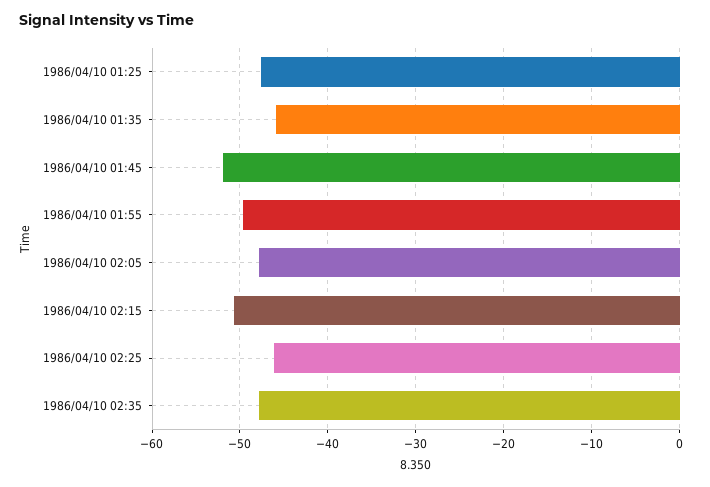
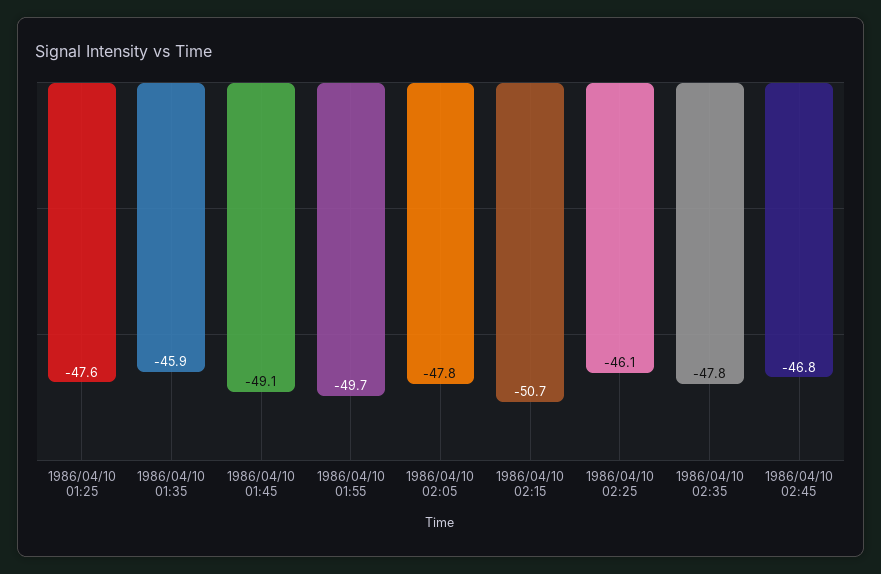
1986/04/10 01:45: -52 -> -49.1
1986/04/10 02:45: none -> -46.8

